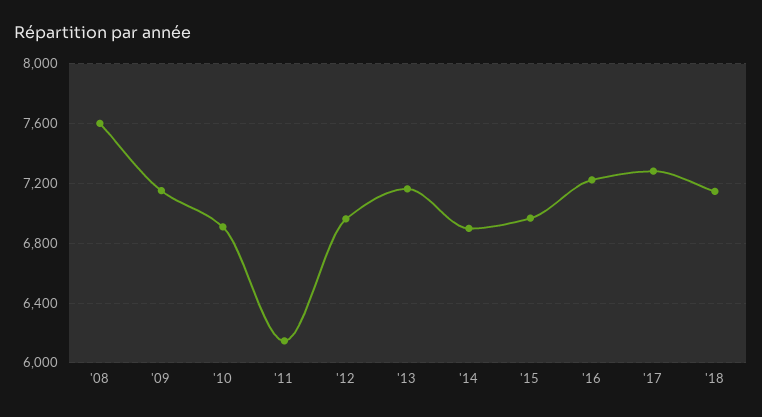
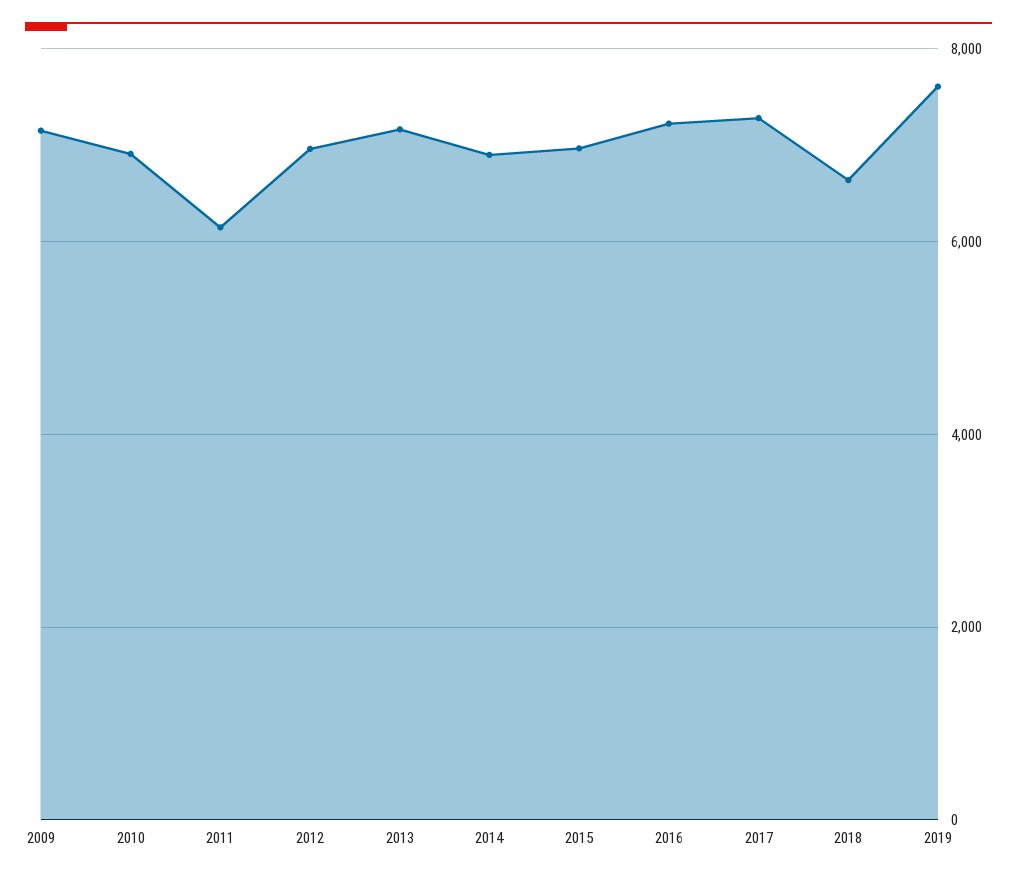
'08: 7600 -> none
'18: 7150 -> 6600
2019: none -> 7600

